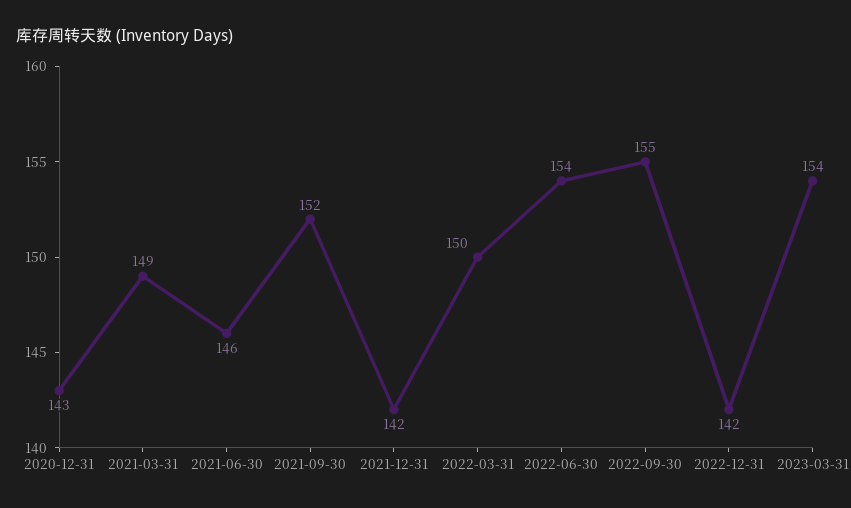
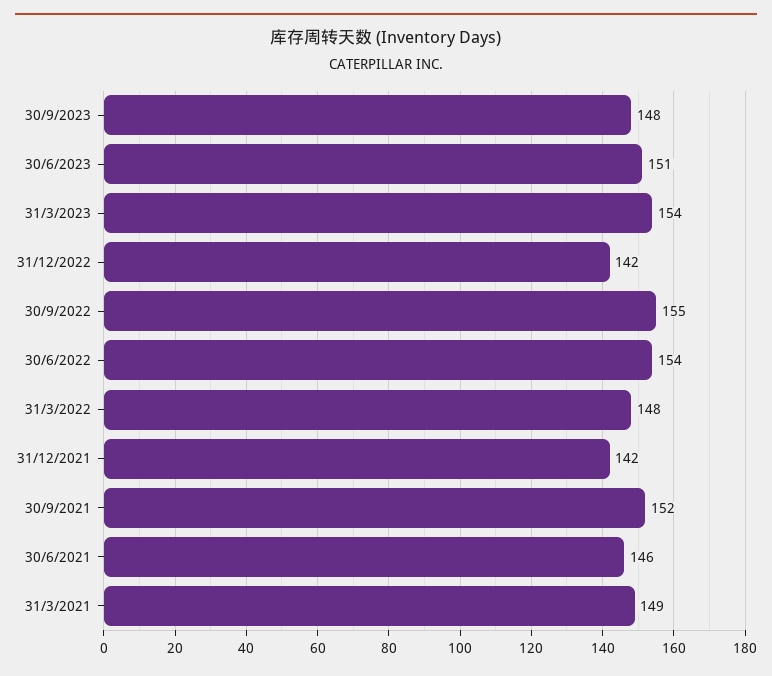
2020-12-31: 143 -> none
2022-03-31: 150 -> 148
30/9/2023: none -> 148
30/6/2023: none -> 151

